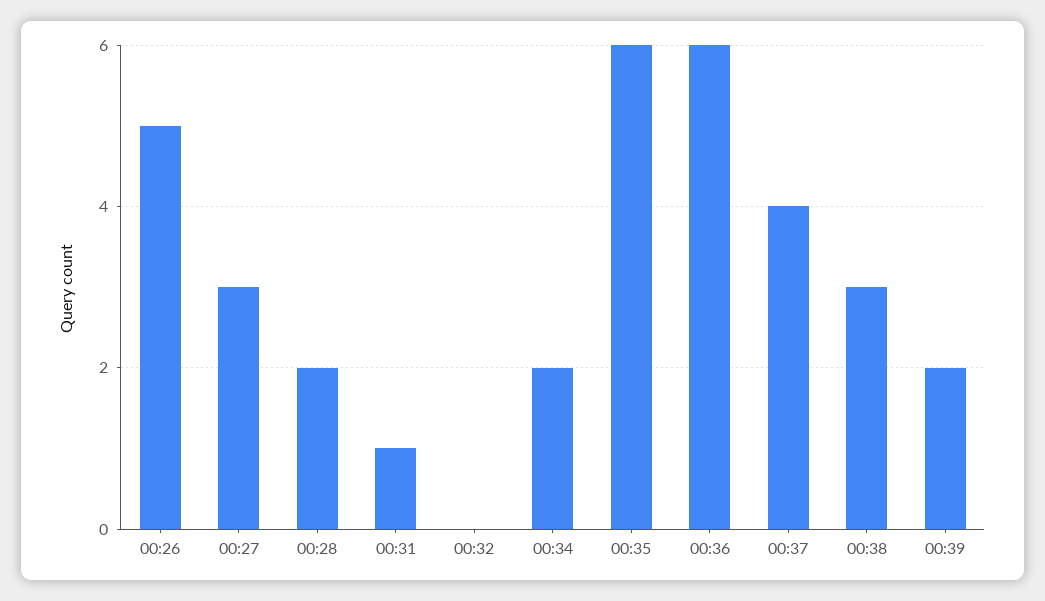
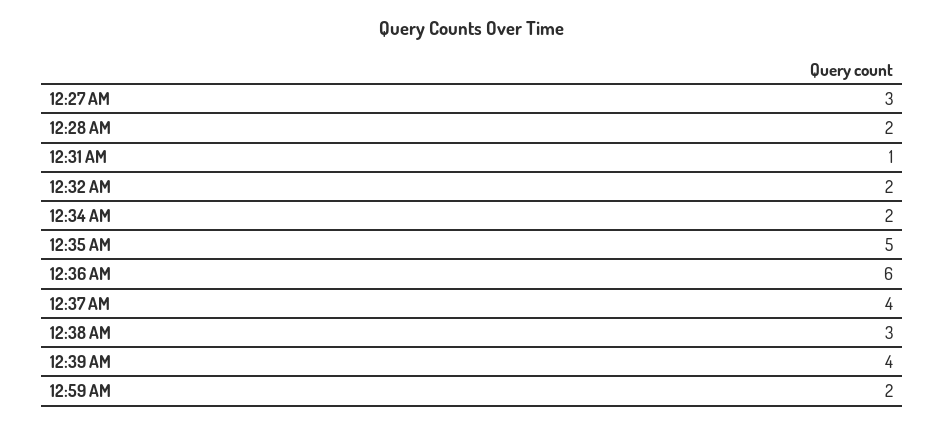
00:26: 5 -> none
00:32: 0 -> 2
00:35: 6 -> 5
00:39: 2 -> 4
12:59 AM: none -> 2

